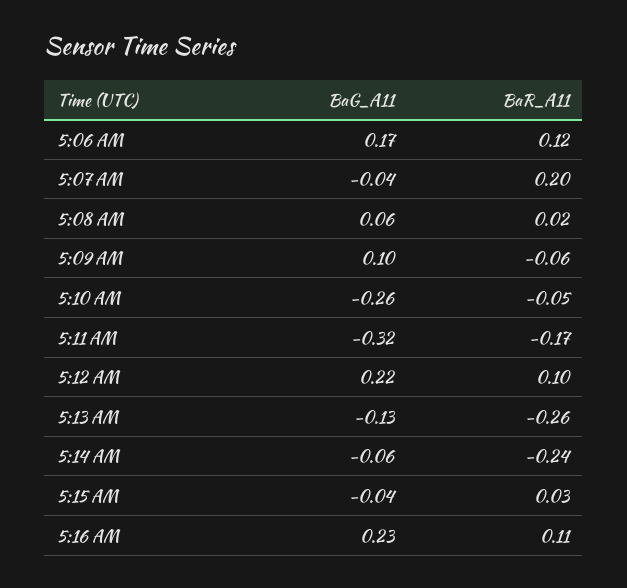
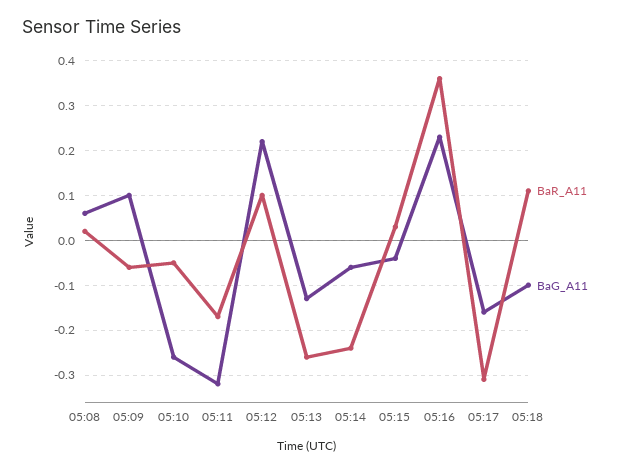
BaG_A11, 5:06 AM: 0.17 -> none
BaR_A11, 5:06 AM: 0.12 -> none
BaG_A11, 5:07 AM: -0.04 -> none
BaR_A11, 5:07 AM: 0.2 -> none
BaR_A11, 5:16 AM: 0.11 -> 0.35
BaR_A11, 05:17: none -> -0.3
BaG_A11, 05:17: none -> -0.15
BaR_A11, 05:18: none -> 0.1
BaG_A11, 05:18: none -> -0.1

